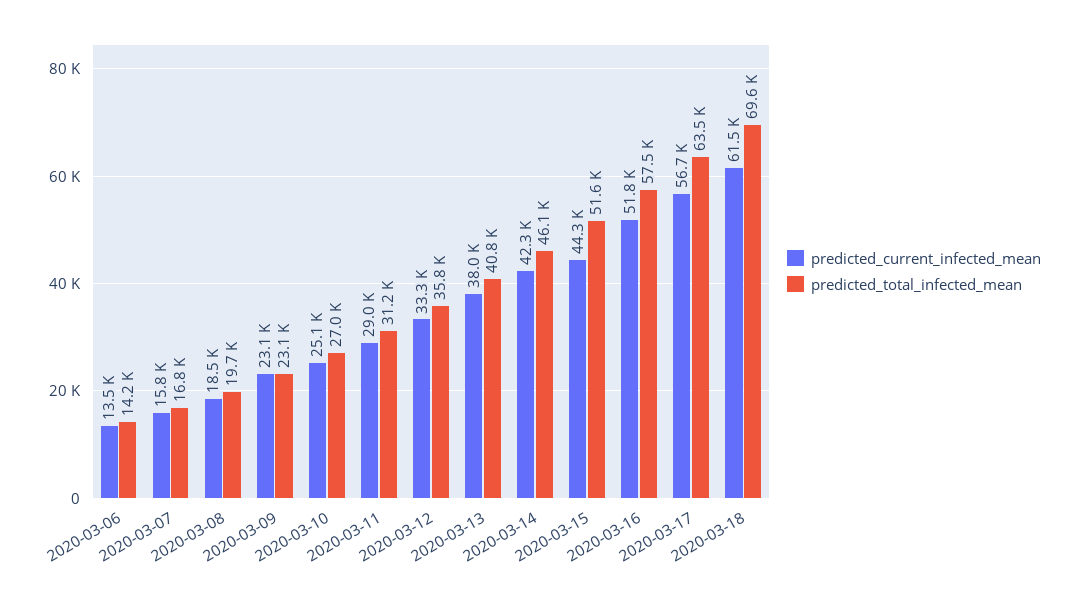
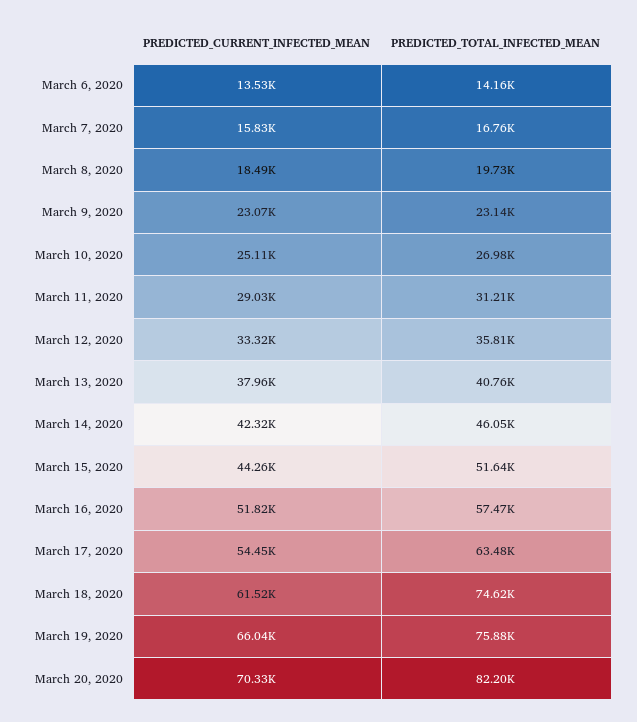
predicted_current_infected_mean, 2020-03-17: 56700 -> 54450
predicted_total_infected_mean, 2020-03-18: 69600 -> 74620
predicted_current_infected_mean, March 19, 2020: none -> 66040
predicted_total_infected_mean, March 19, 2020: none -> 75880
predicted_current_infected_mean, March 20, 2020: none -> 70330
predicted_total_infected_mean, March 20, 2020: none -> 82200

